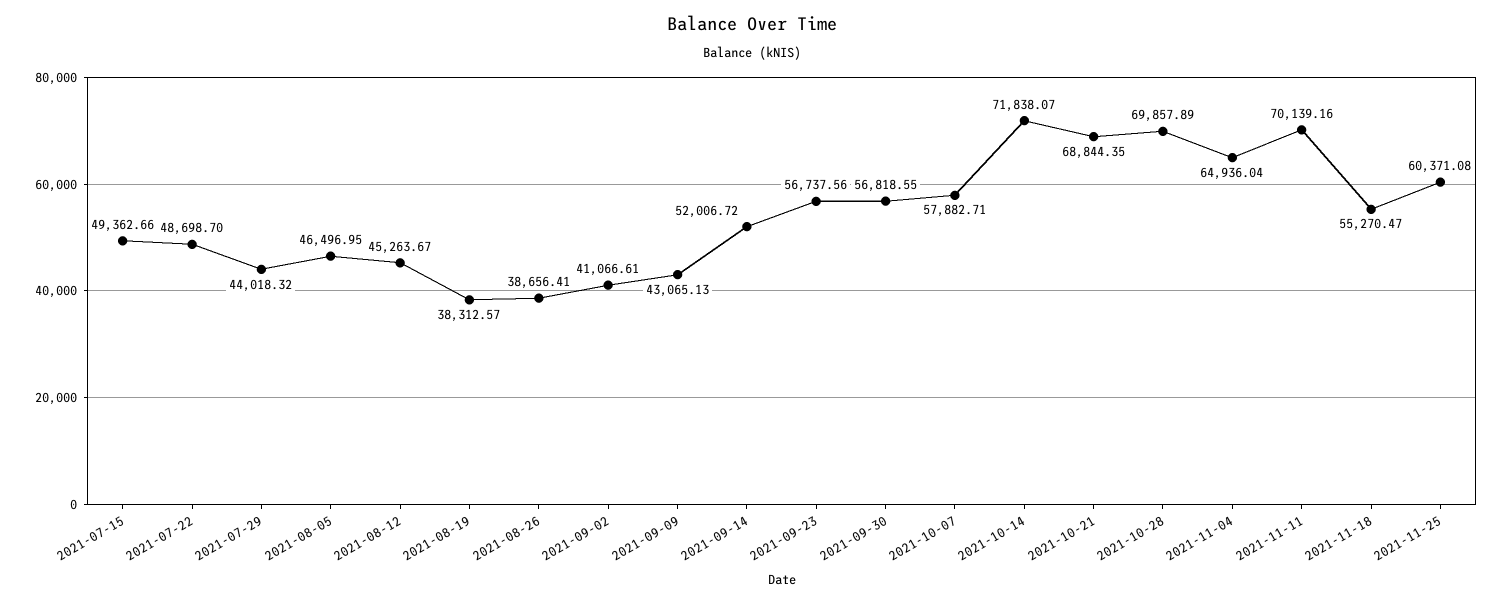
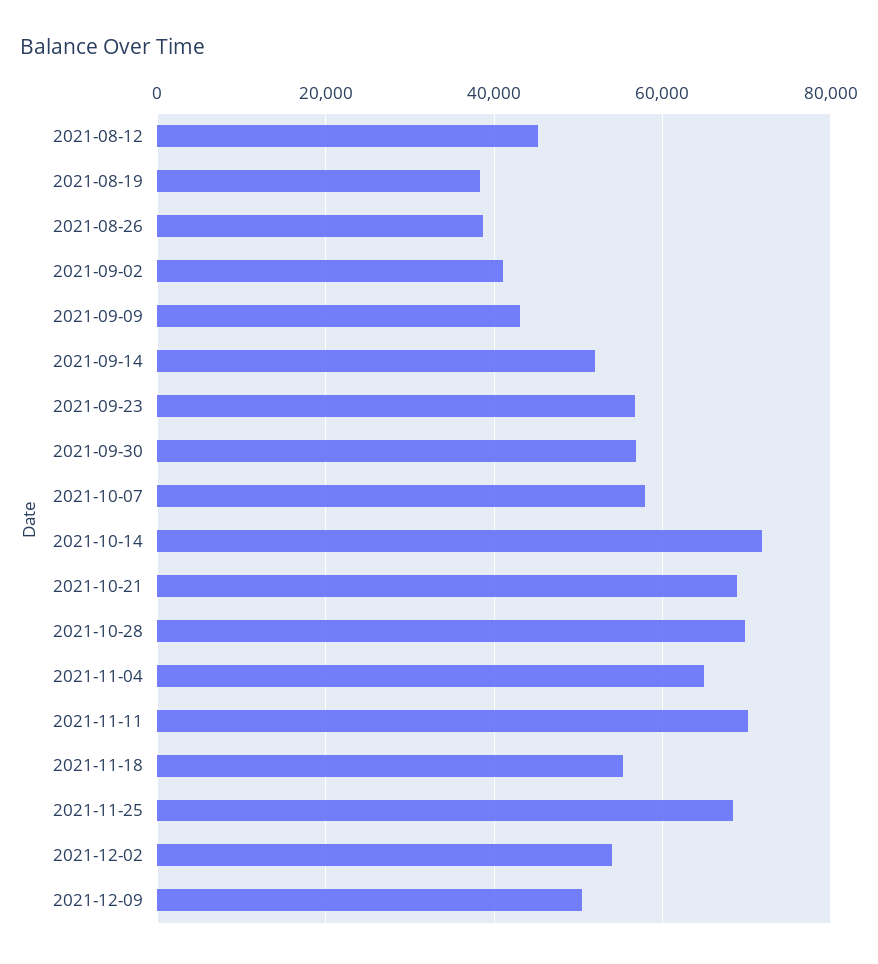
2021-07-15: 49362.66 -> none
2021-07-22: 48698.7 -> none
2021-07-29: 44018.32 -> none
2021-08-05: 46496.95 -> none
2021-11-25: 60371.08 -> 68000
2021-12-02: none -> 54000
2021-12-09: none -> 50000

